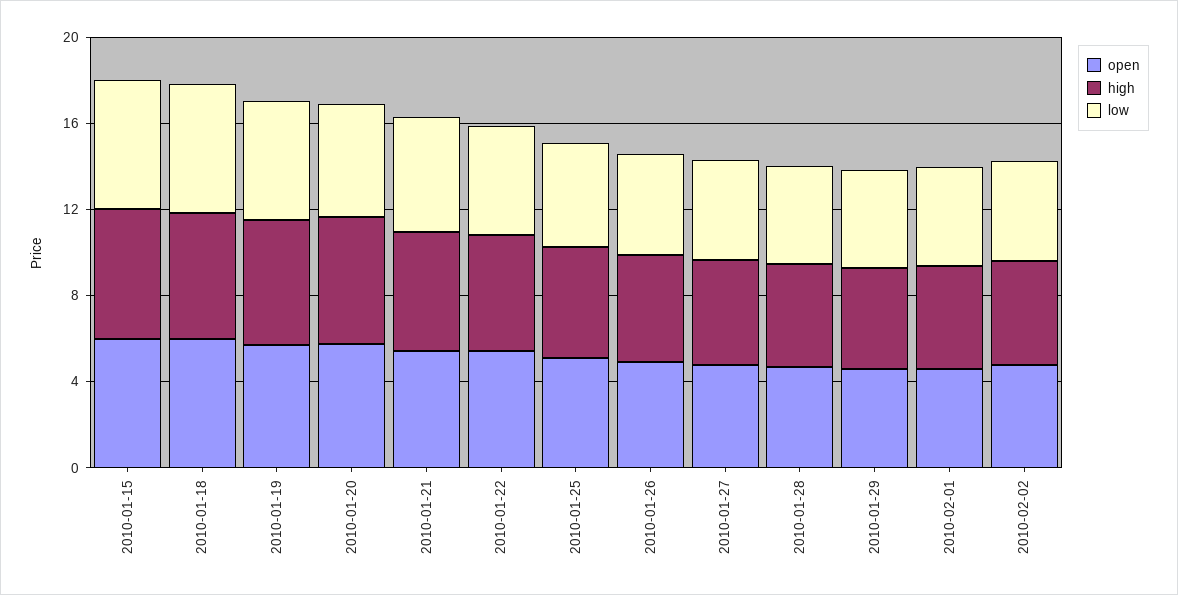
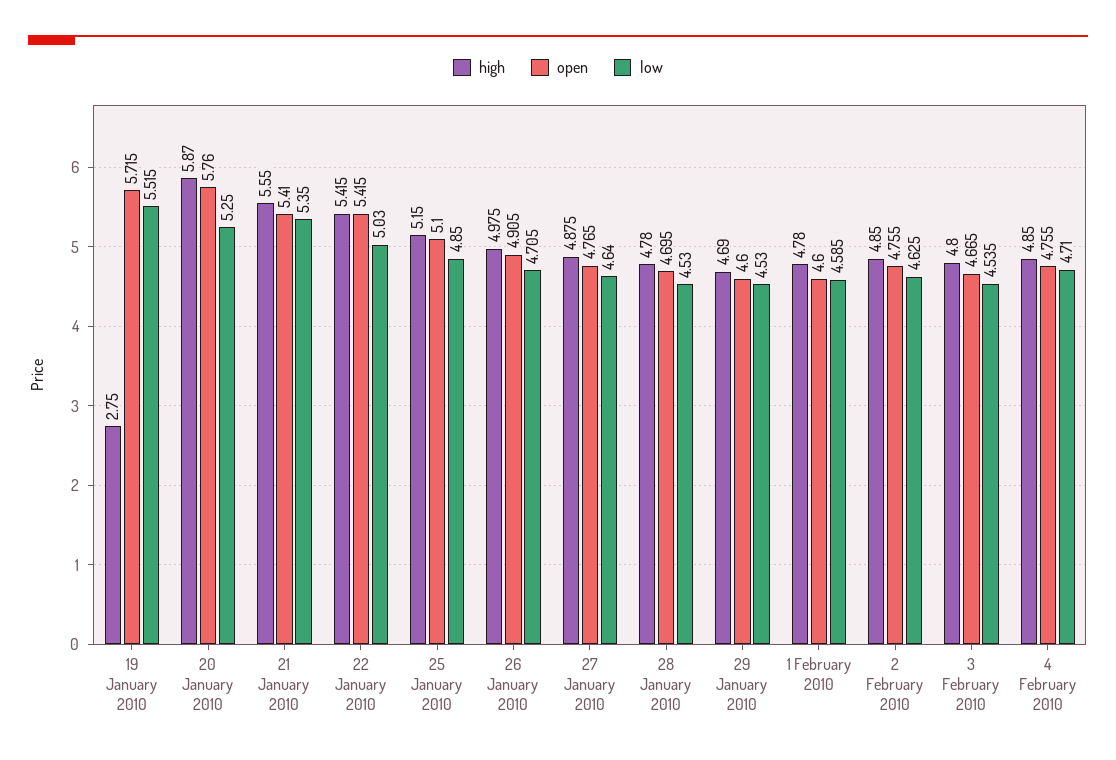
open, 2010-01-15: 6 -> none
high, 2010-01-15: 6 -> none
low, 2010-01-15: 6 -> none
open, 2010-01-18: 6 -> none
high, 2010-01-18: 6 -> none
low, 2010-01-18: 6 -> none
high, 2010-01-19: 6 -> 2.75
high, 3 February 2010: none -> 4.8
open, 3 February 2010: none -> 4.665
low, 3 February 2010: none -> 4.535
high, 4 February 2010: none -> 4.85
open, 4 February 2010: none -> 4.755
low, 4 February 2010: none -> 4.71

